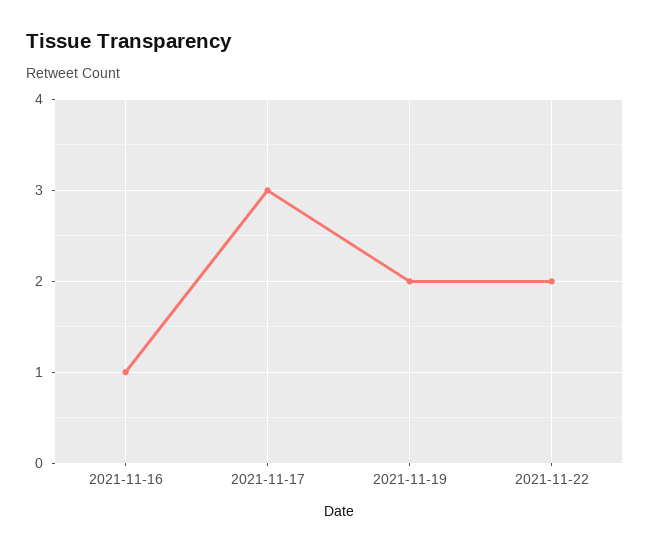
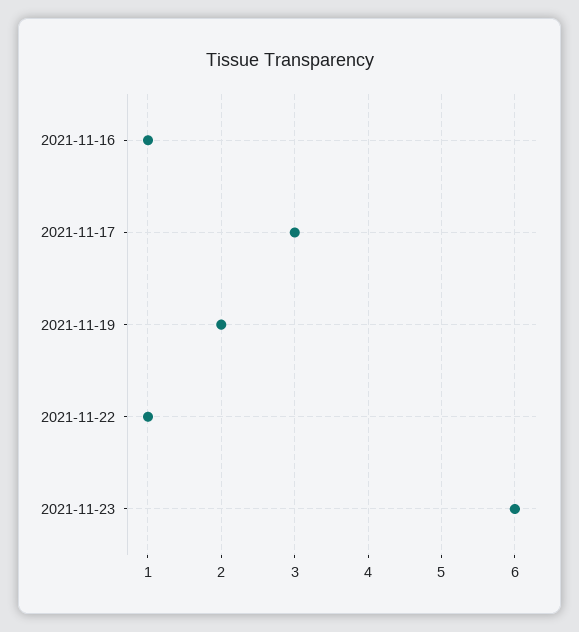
2021-11-22: 2 -> 1
2021-11-23: none -> 6

